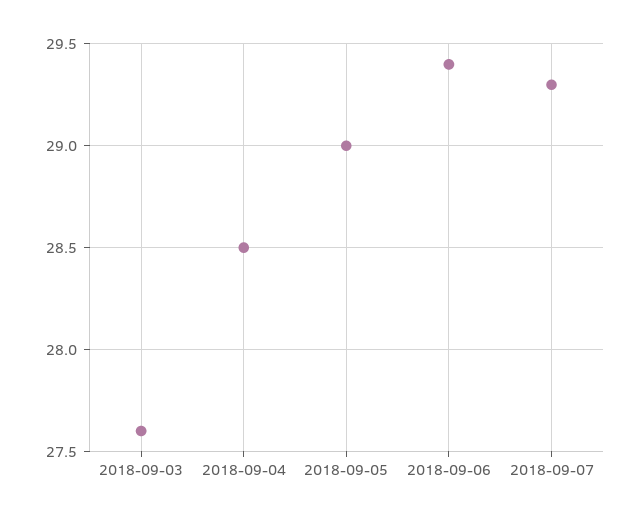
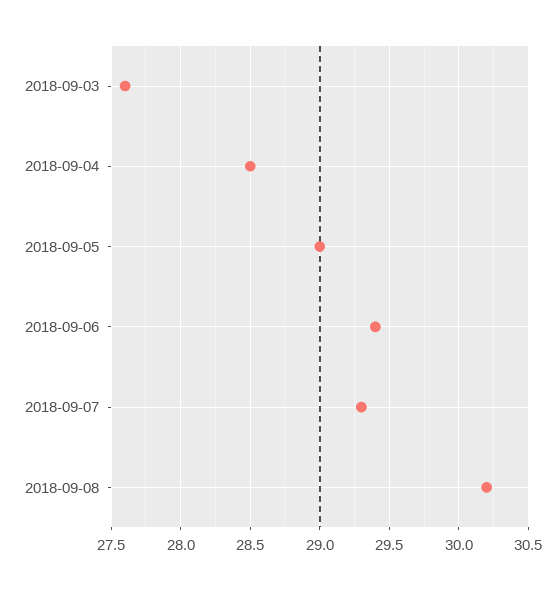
2018-09-08: none -> 30.2

